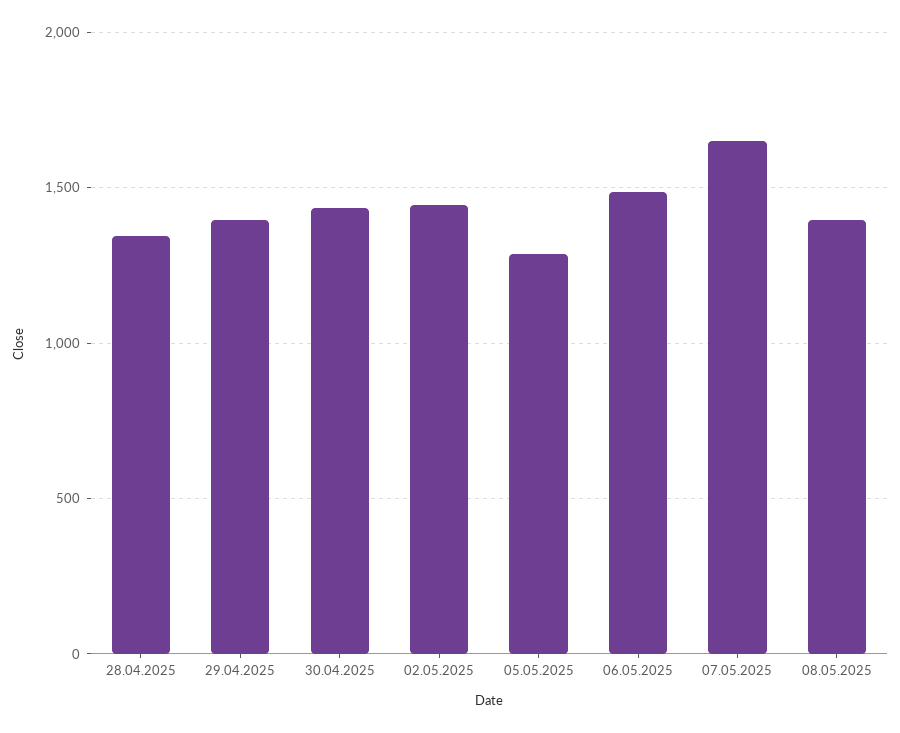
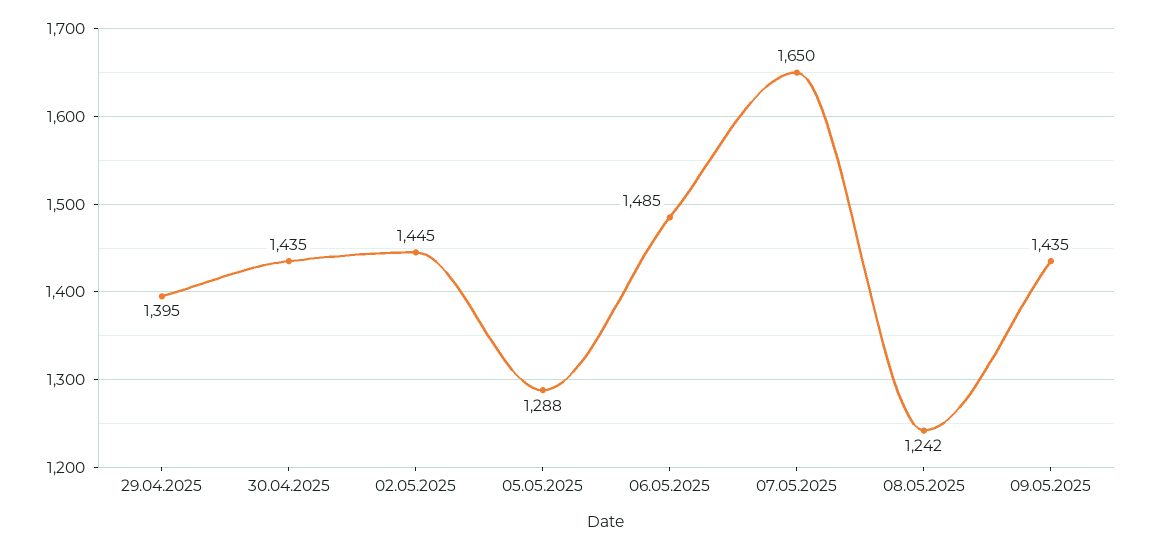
28.04.2025: 1350 -> none
08.05.2025: 1400 -> 1242
09.05.2025: none -> 1435

